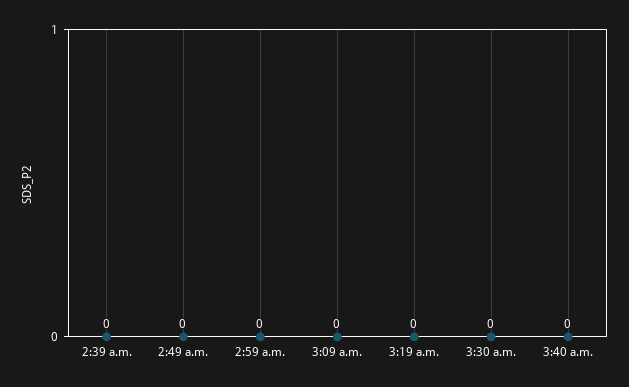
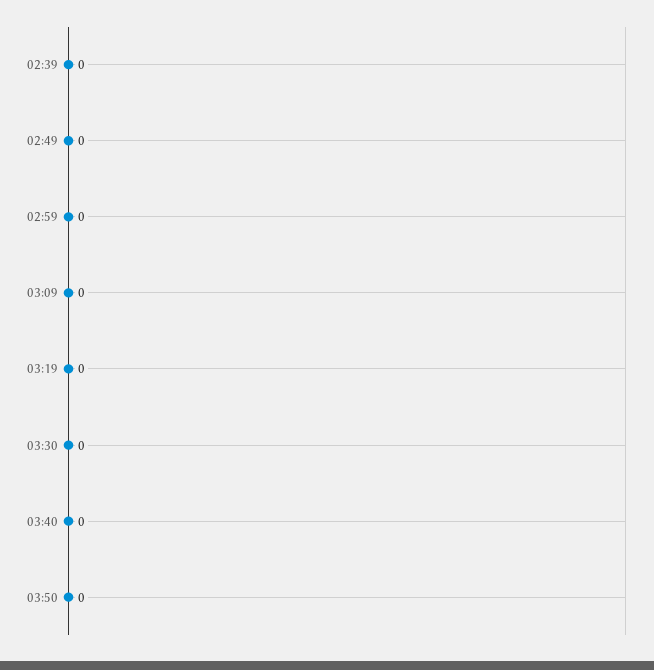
03:50: none -> 0

